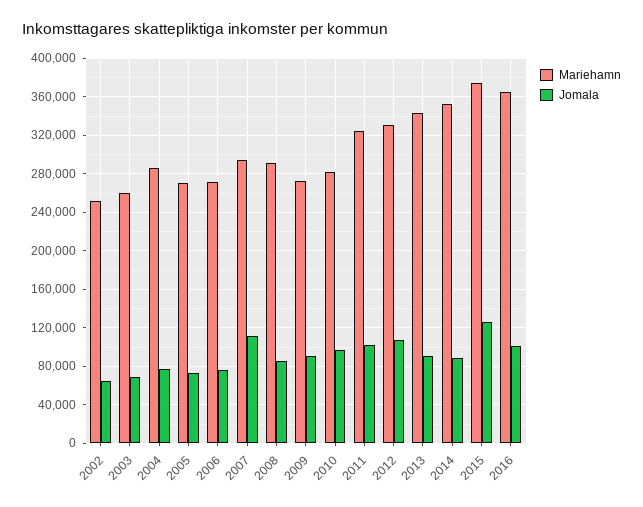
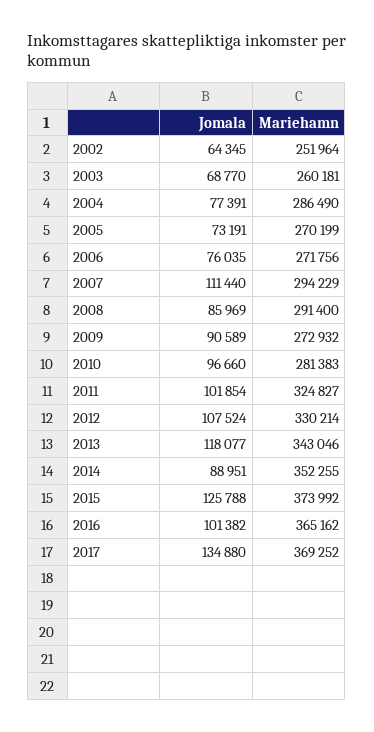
Jomala, 2013: 90000 -> 118077
Jomala, 2017: none -> 134880
Mariehamn, 2017: none -> 369252

